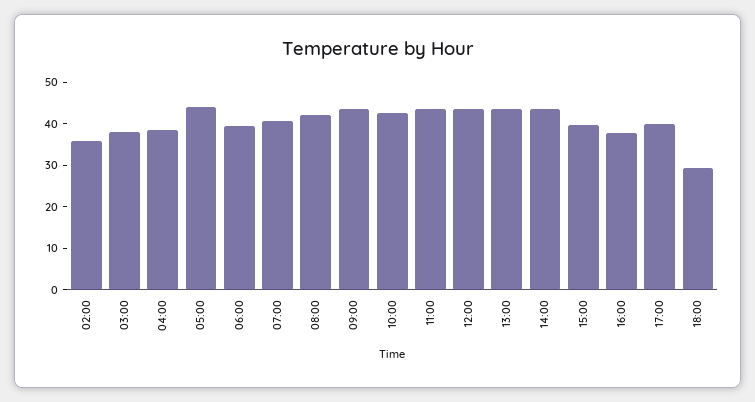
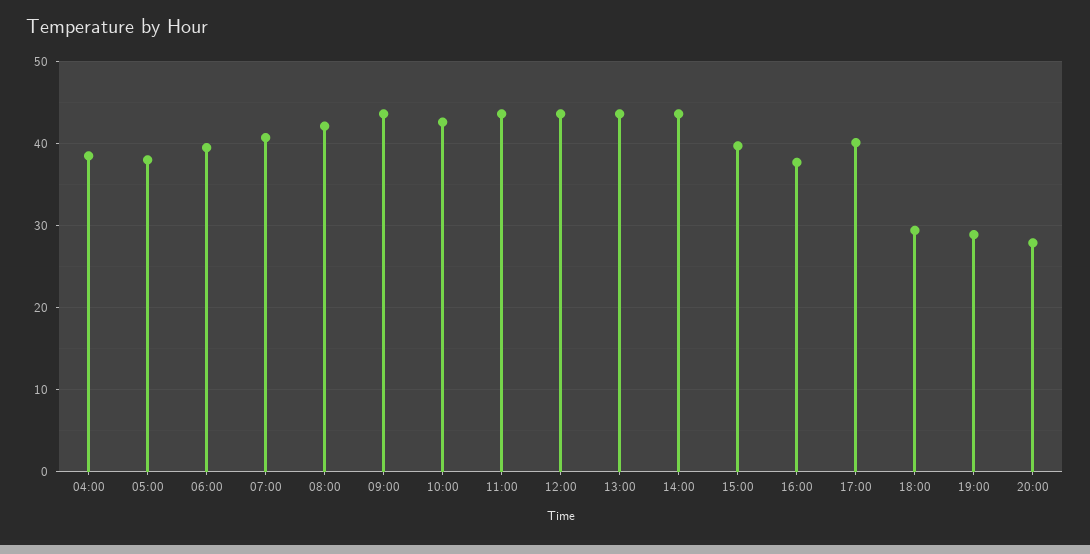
02:00: 36 -> none
03:00: 38 -> none
05:00: 44 -> 38
19:00: none -> 29
20:00: none -> 28

